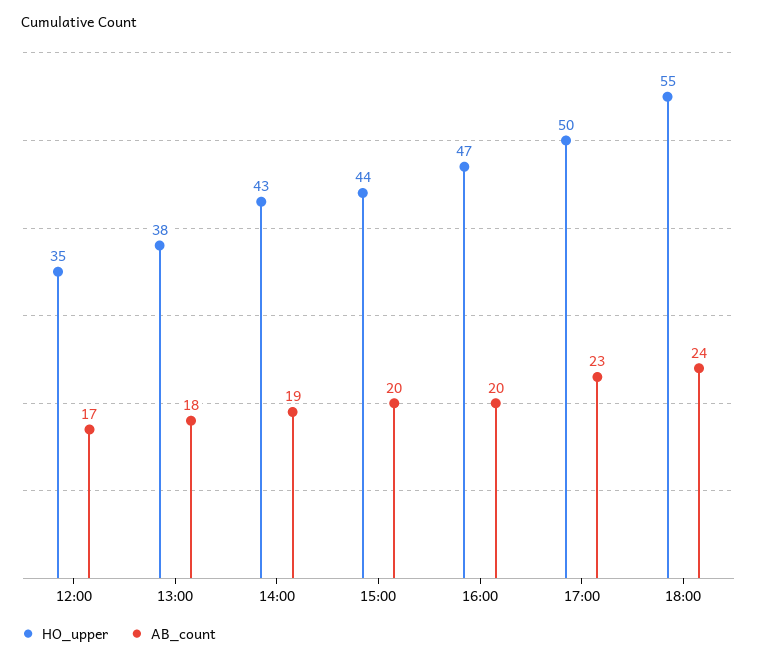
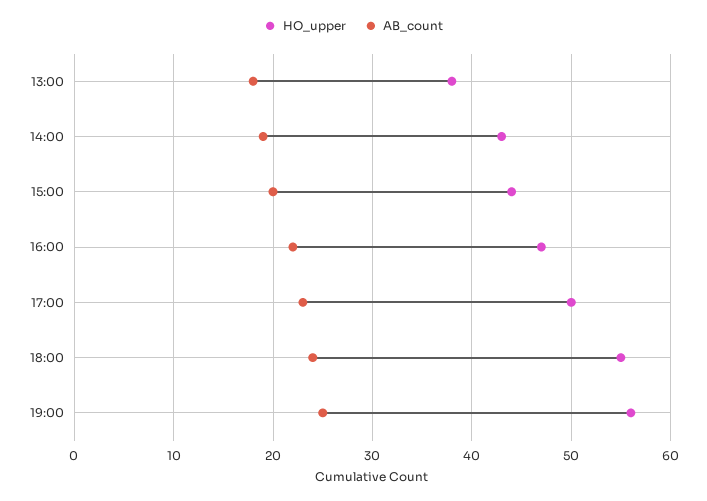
HO_upper, 12:00: 35 -> none
AB_count, 12:00: 17 -> none
AB_count, 16:00: 20 -> 22
HO_upper, 19:00: none -> 56
AB_count, 19:00: none -> 25

